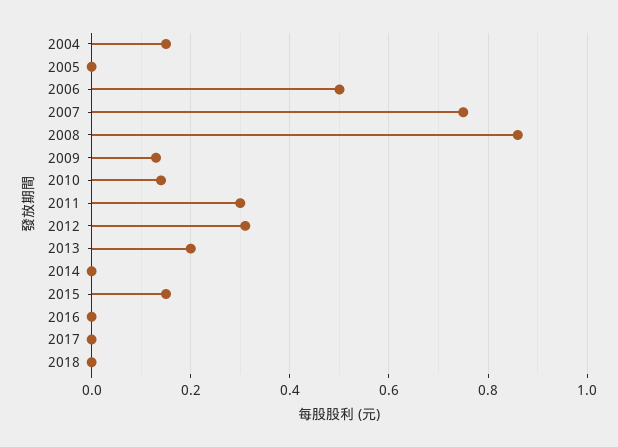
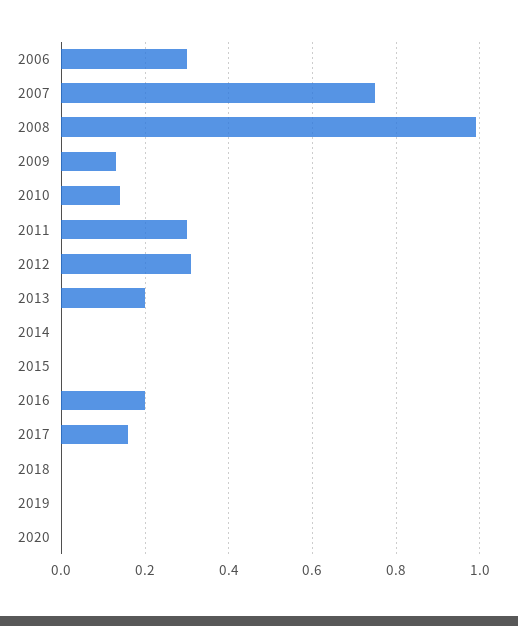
2004: 0.15 -> none
2005: 0 -> none
2006: 0.5 -> 0.3
2008: 0.85 -> 1
2015: 0.15 -> 0
2016: 0 -> 0.2
2017: 0 -> 0.15
2019: none -> 0
2020: none -> 0

